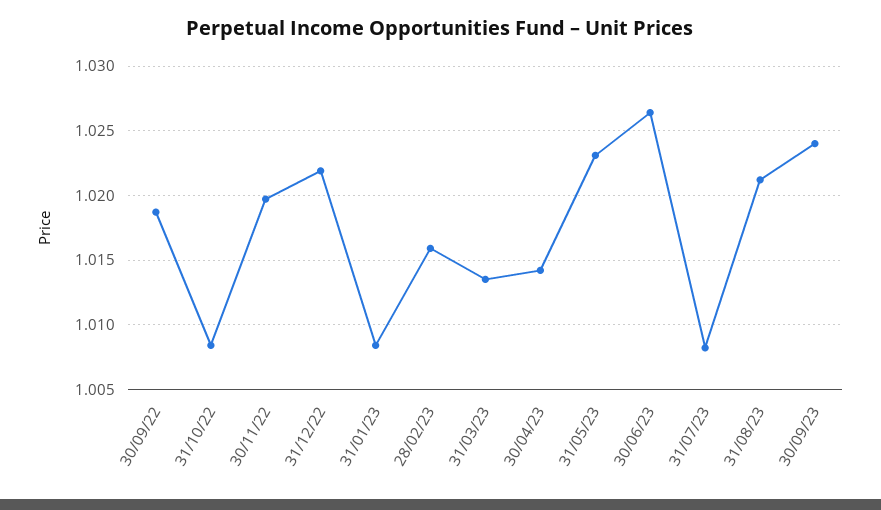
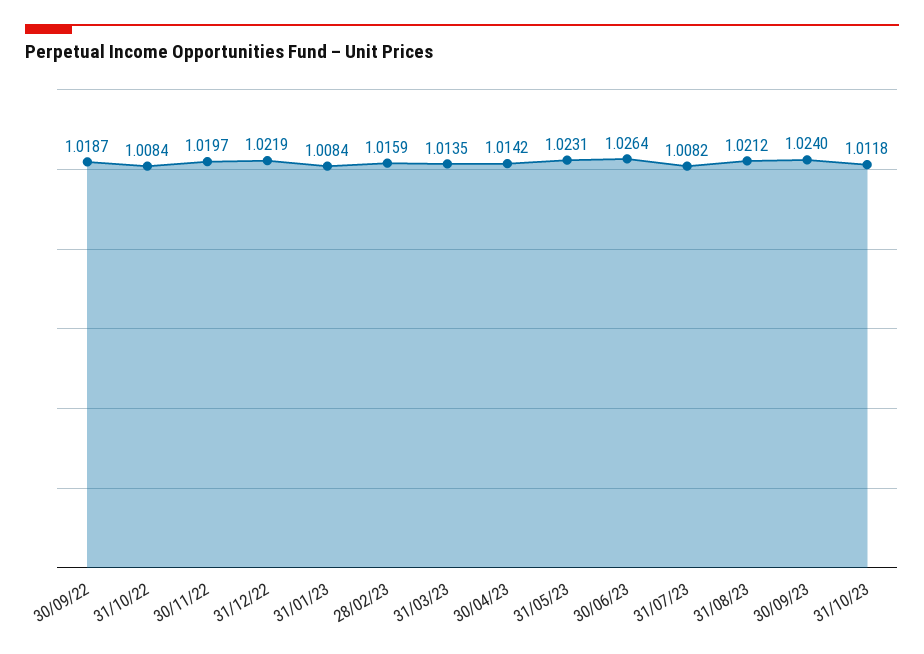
31/10/23: none -> 1.0118

